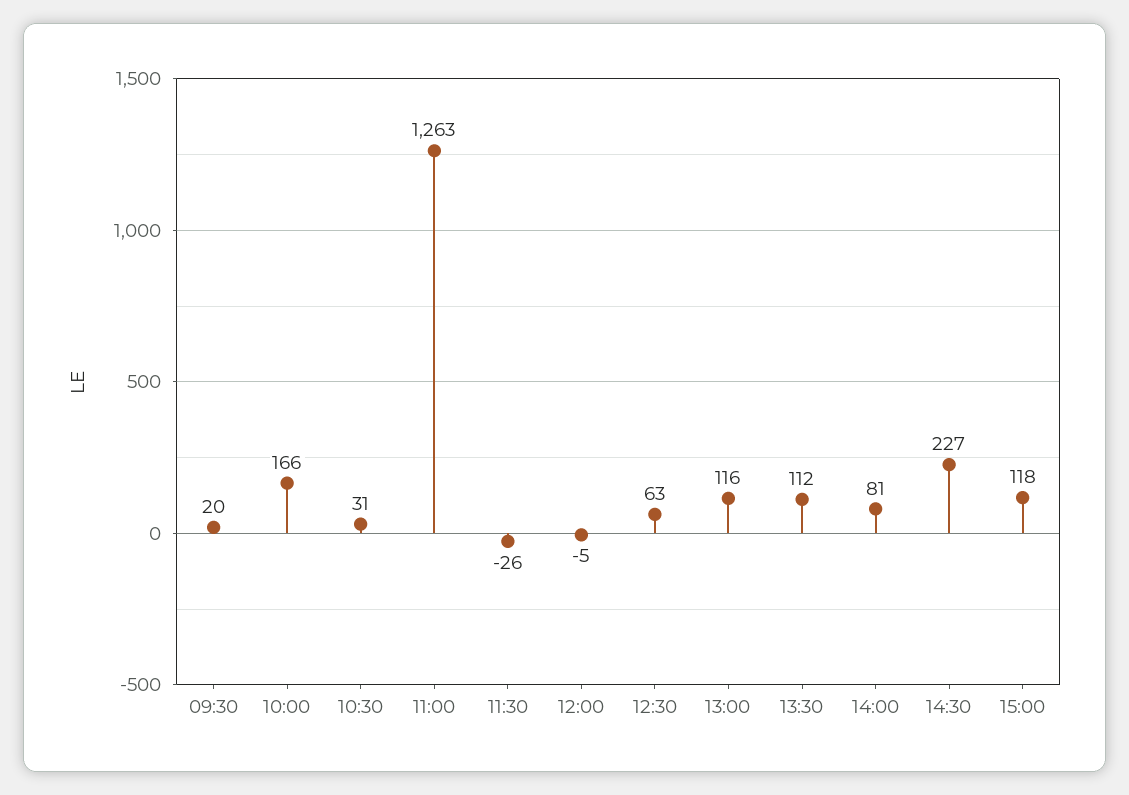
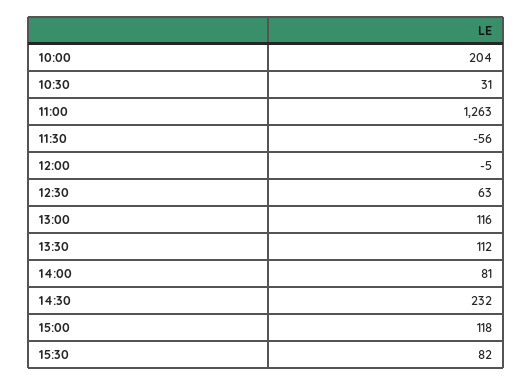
09:30: 20 -> none
10:00: 166 -> 204
11:30: -26 -> -56
14:30: 227 -> 232
15:30: none -> 82

